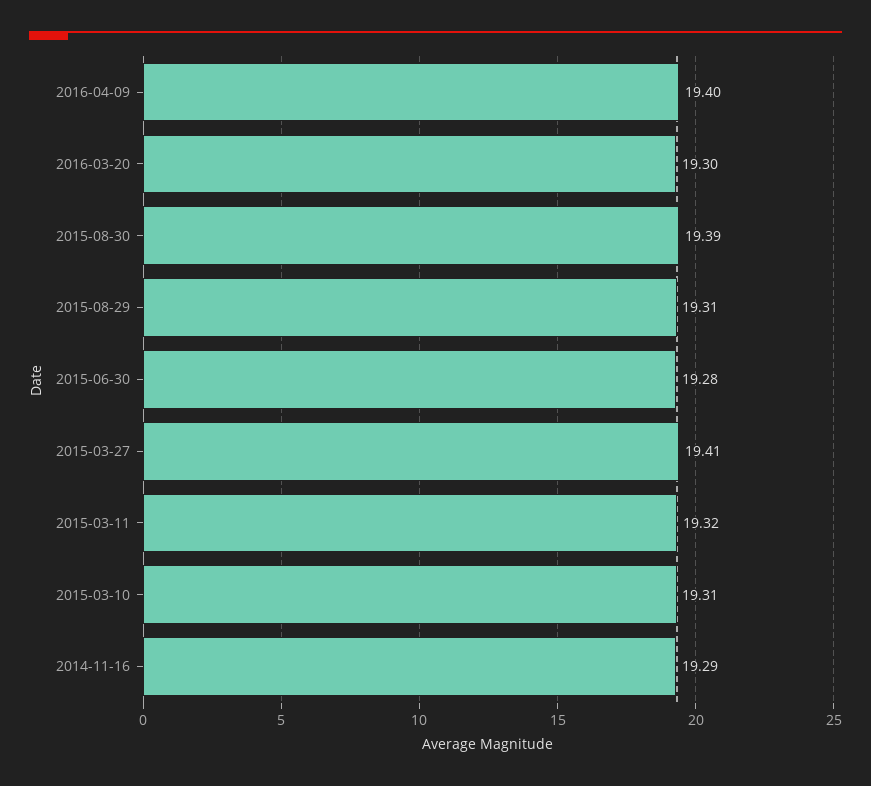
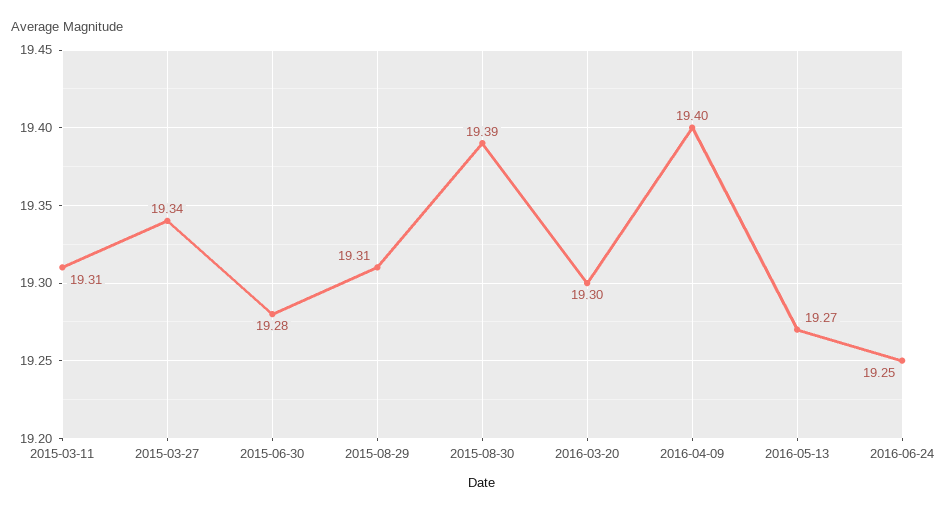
2015-03-27: 19.41 -> 19.34
2015-03-11: 19.32 -> 19.31
2015-03-10: 19.31 -> none
2014-11-16: 19.29 -> none
2016-05-13: none -> 19.27
2016-06-24: none -> 19.25

